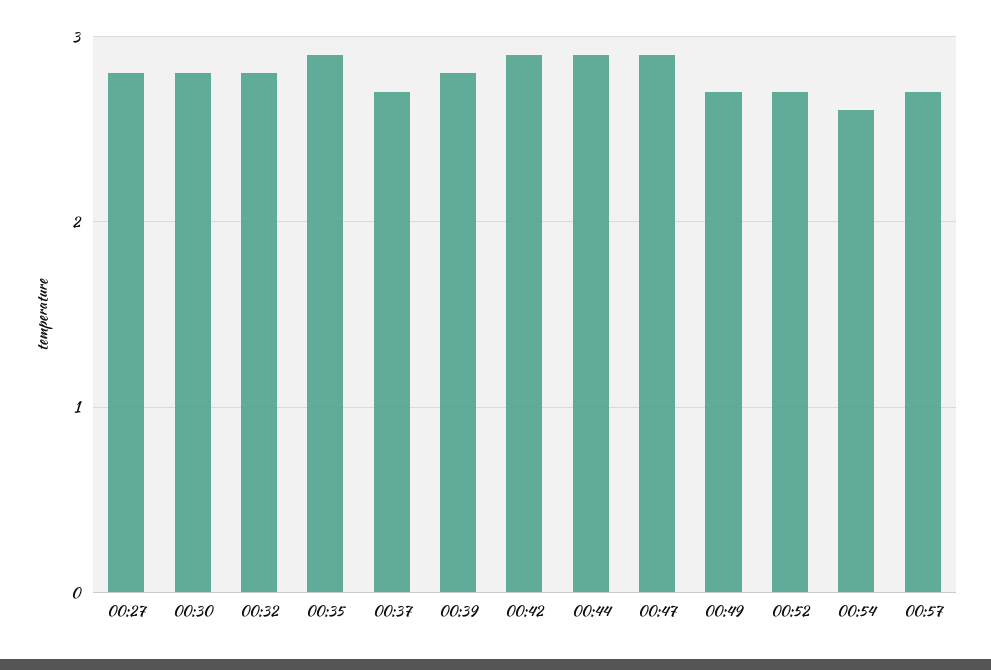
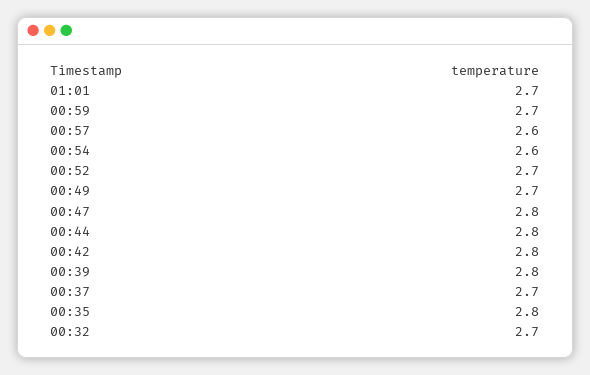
00:27: 2.8 -> none
00:30: 2.8 -> none
00:32: 2.8 -> 2.7
00:35: 2.9 -> 2.8
00:42: 2.9 -> 2.8
00:44: 2.9 -> 2.8
00:47: 2.9 -> 2.8
00:57: 2.7 -> 2.6
01:01: none -> 2.7
00:59: none -> 2.7

